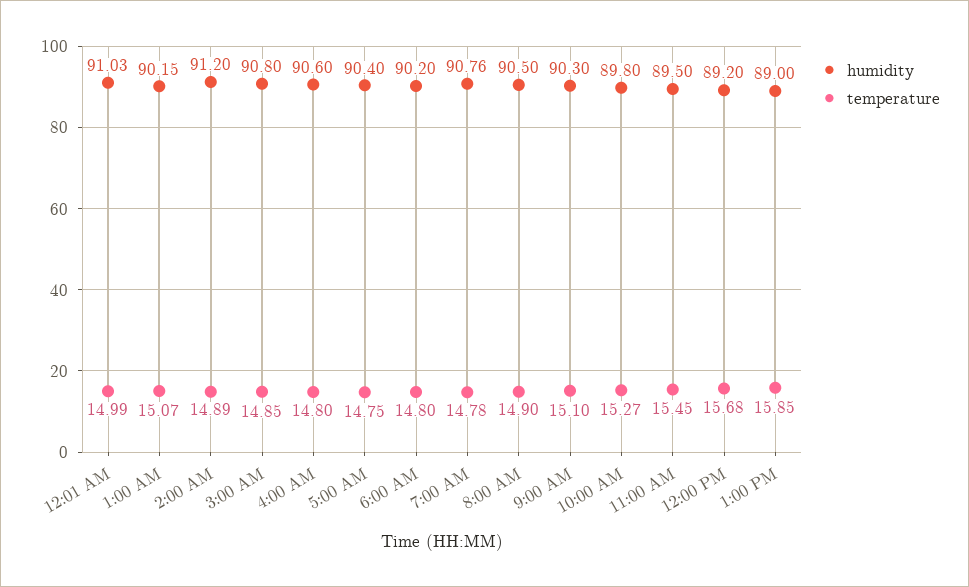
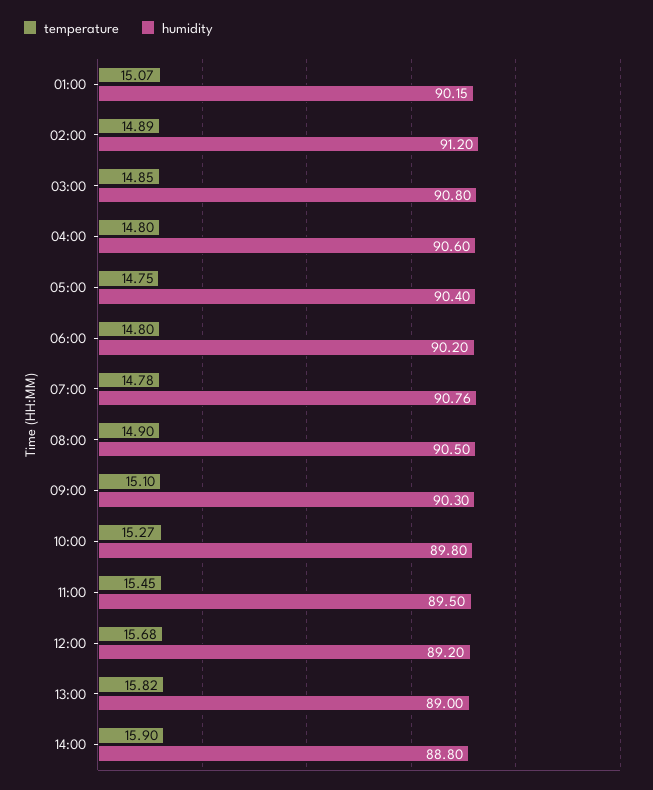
humidity, 12:01 AM: 91.03 -> none
temperature, 12:01 AM: 14.99 -> none
temperature, 1:00 PM: 15.85 -> 15.82
temperature, 14:00: none -> 15.9
humidity, 14:00: none -> 88.8

